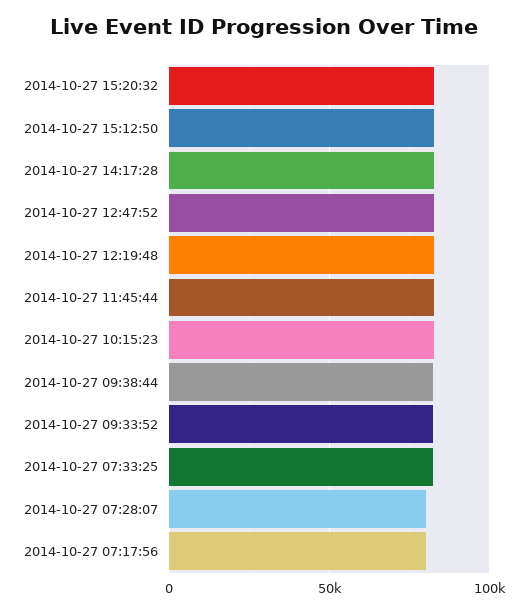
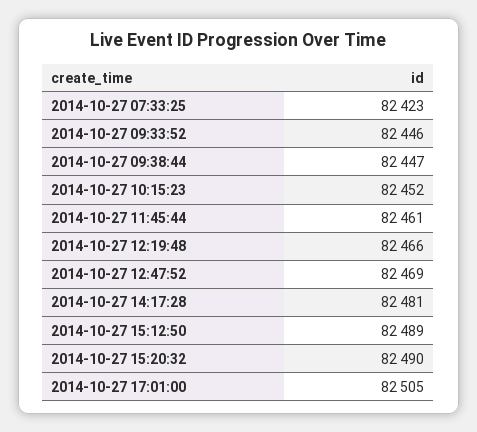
2014-10-27 07:28:07: 80000 -> none
2014-10-27 07:17:56: 80000 -> none
2014-10-27 17:01:00: none -> 82505

